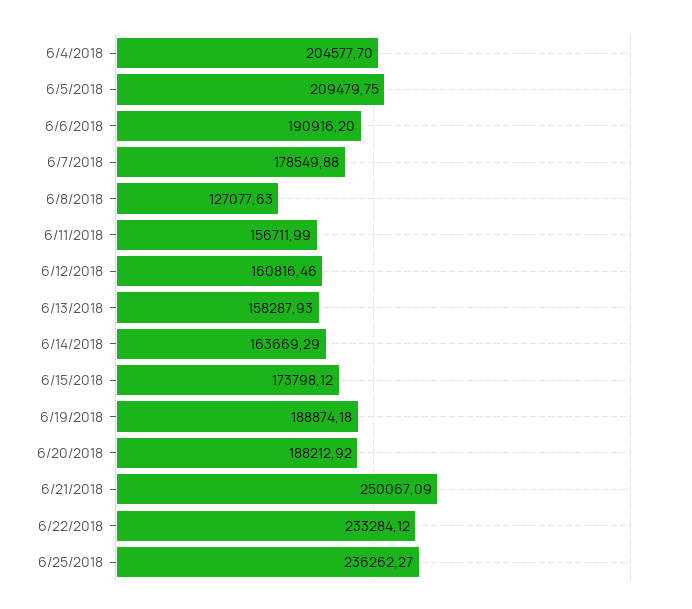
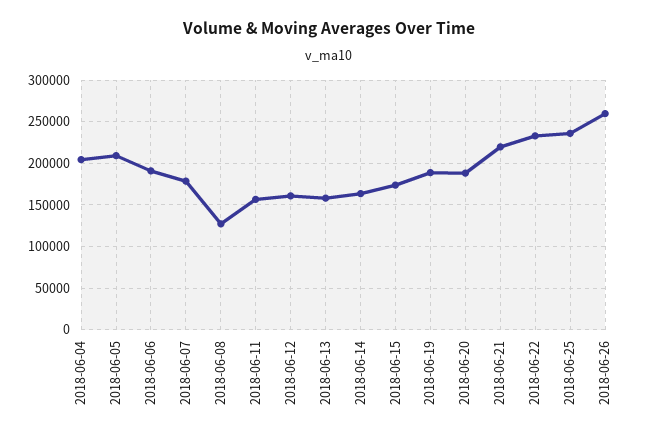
6/21/2018: 250067.09 -> 220000
2018-06-26: none -> 260000

